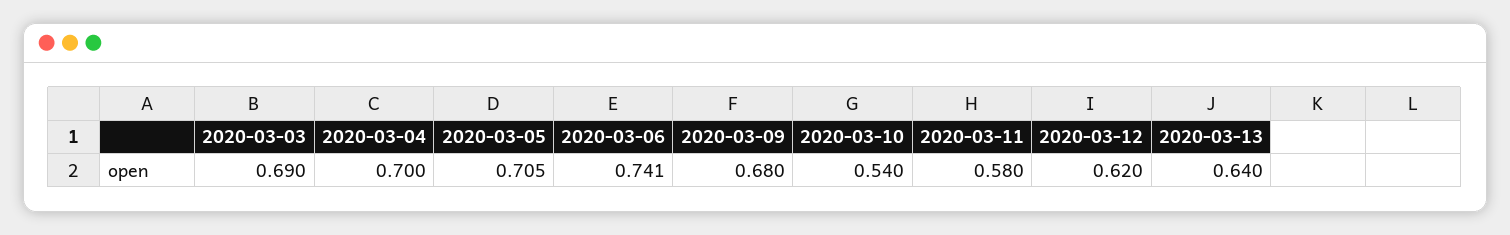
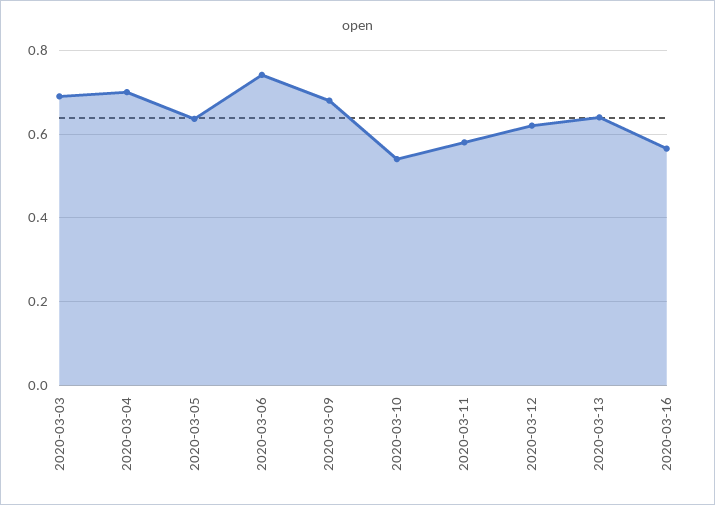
2020-03-05: 0.705 -> 0.64
2020-03-16: none -> 0.56

